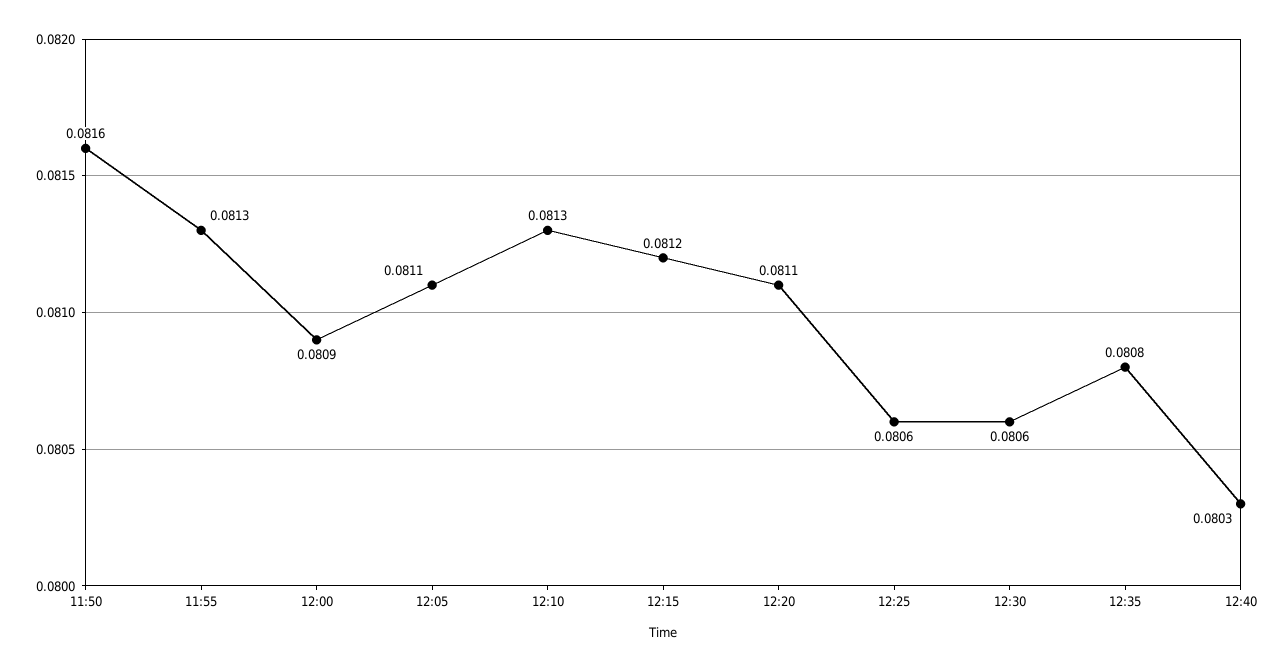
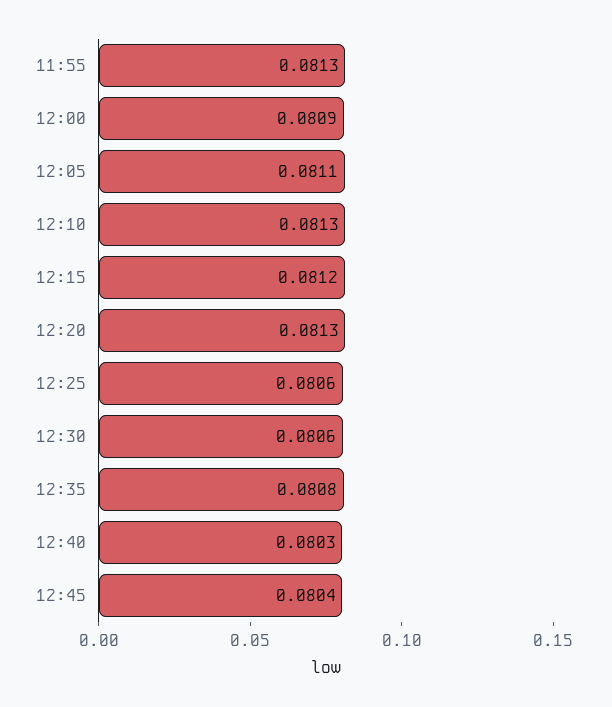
11:50: 0.0816 -> none
12:20: 0.0811 -> 0.0813
12:45: none -> 0.0804

